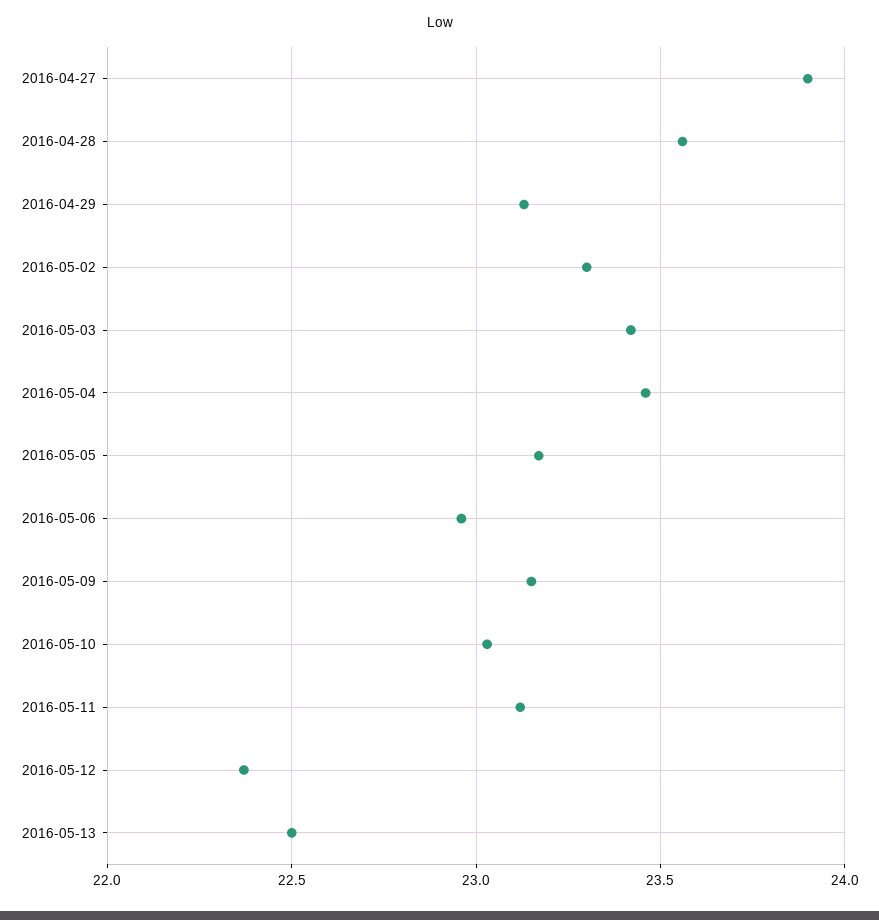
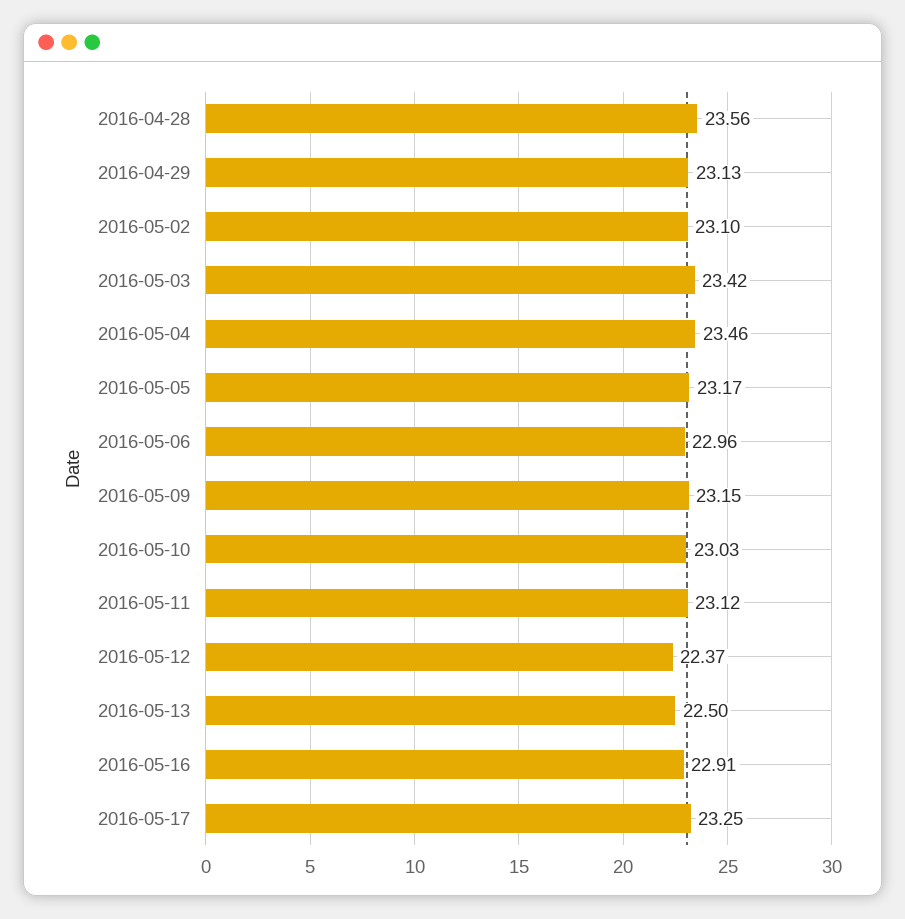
2016-04-27: 23.9 -> none
2016-05-02: 23.3 -> 23.1
2016-05-16: none -> 22.91
2016-05-17: none -> 23.25

